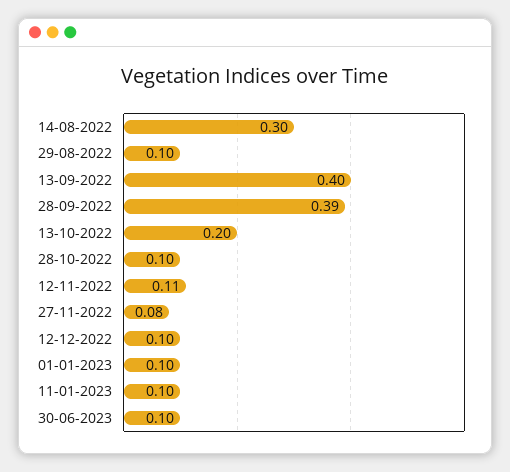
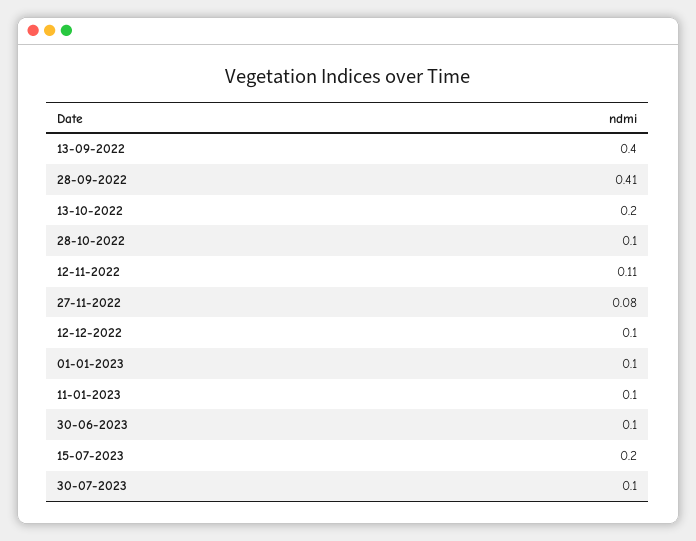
14-08-2022: 0.3 -> none
29-08-2022: 0.1 -> none
28-09-2022: 0.39 -> 0.41
15-07-2023: none -> 0.2
30-07-2023: none -> 0.1

